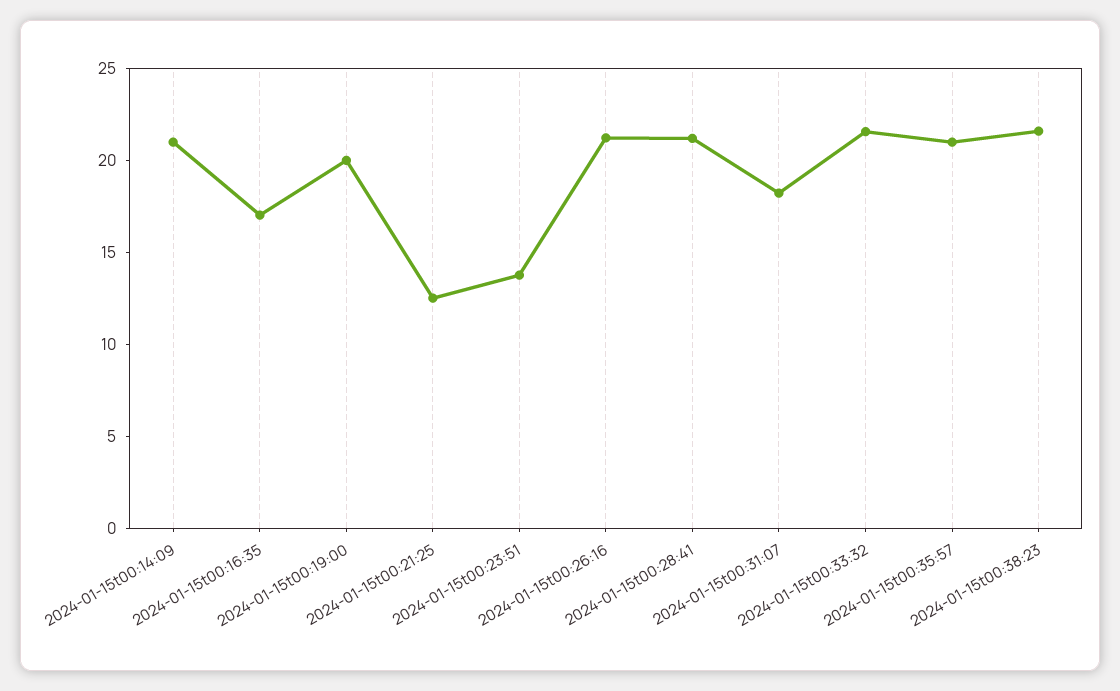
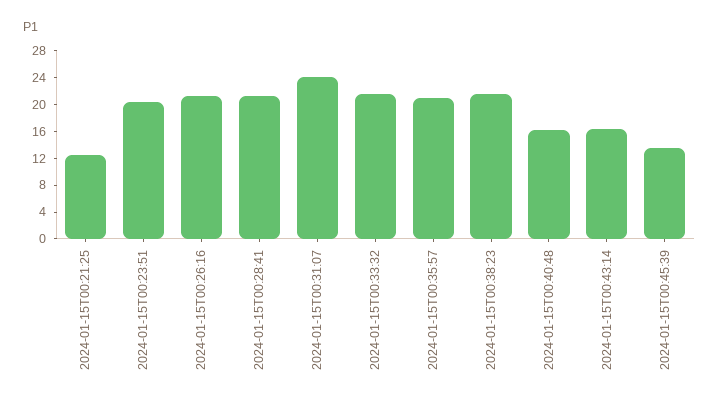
2024-01-15t00:14:09: 21 -> none
2024-01-15t00:16:35: 17 -> none
2024-01-15t00:19:00: 20 -> none
2024-01-15t00:23:51: 14 -> 20
2024-01-15t00:31:07: 18 -> 24
2024-01-15T00:40:48: none -> 16
2024-01-15T00:43:14: none -> 16
2024-01-15T00:45:39: none -> 14

